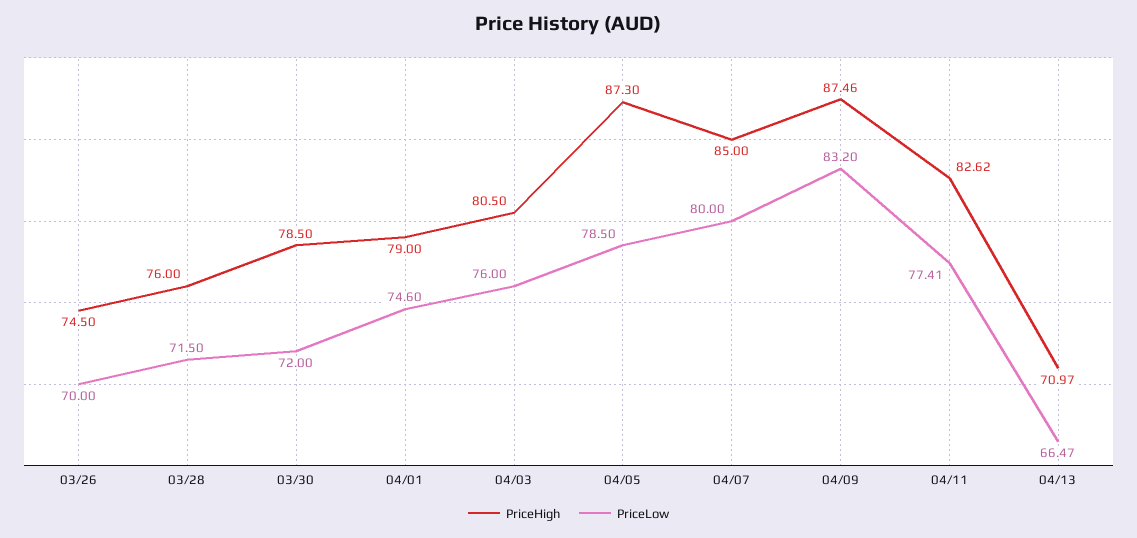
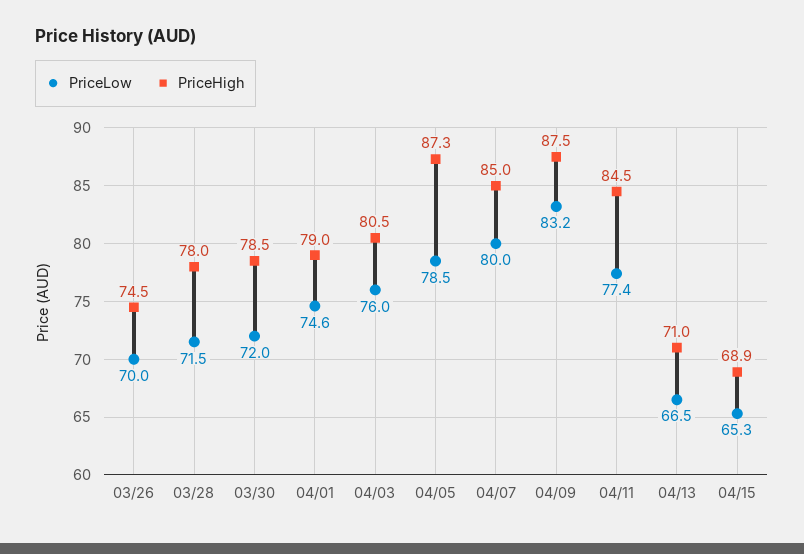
PriceHigh, 03/28: 76 -> 78
PriceHigh, 04/11: 82.62 -> 84.5
PriceLow, 04/15: none -> 65.3
PriceHigh, 04/15: none -> 68.9

